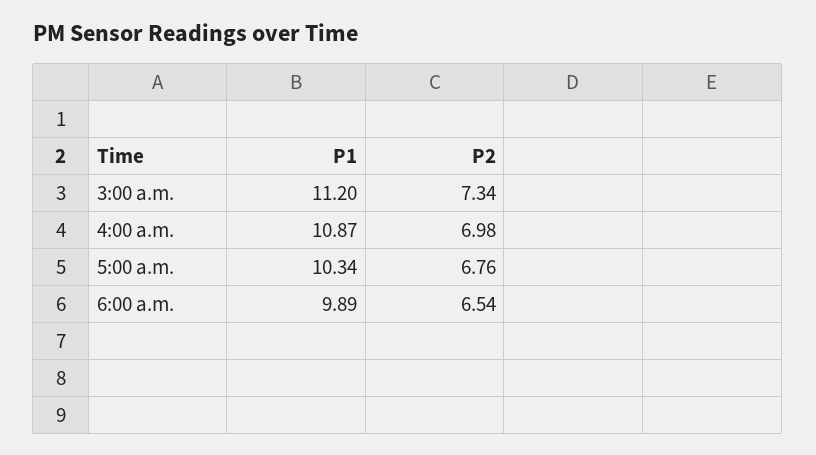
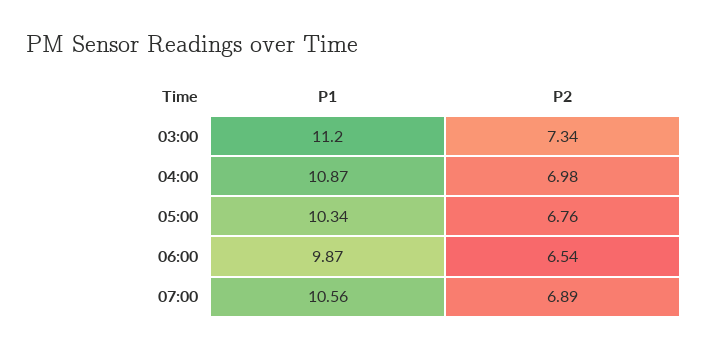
P1, 6:00 a.m.: 9.89 -> 9.87
P1, 07:00: none -> 10.56
P2, 07:00: none -> 6.89

